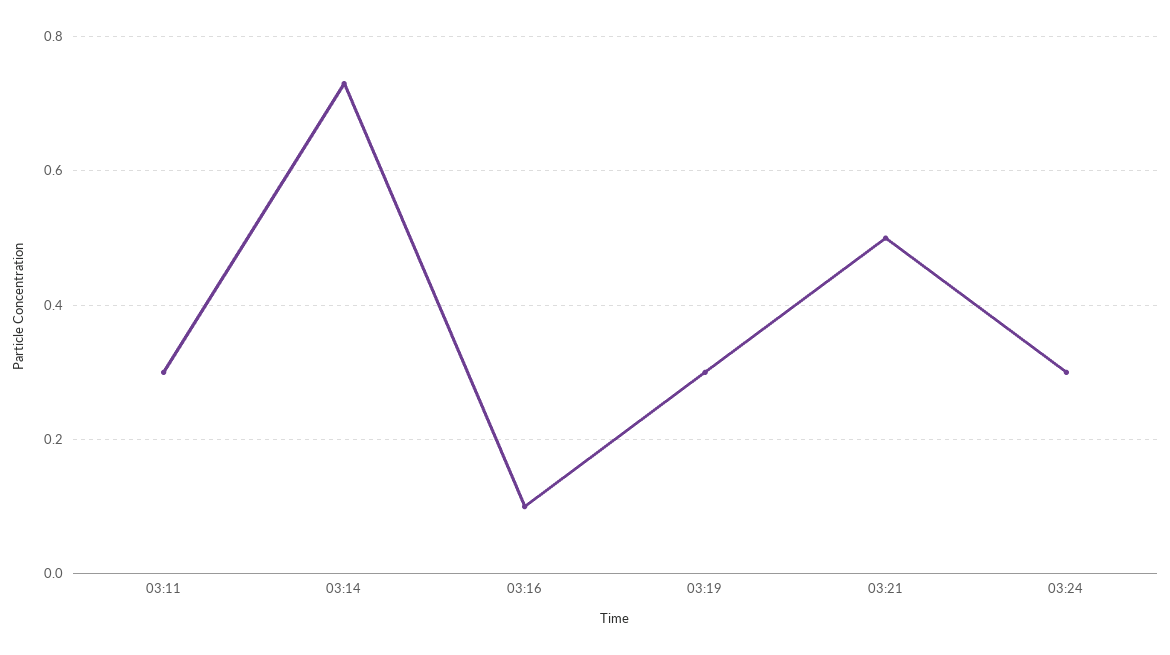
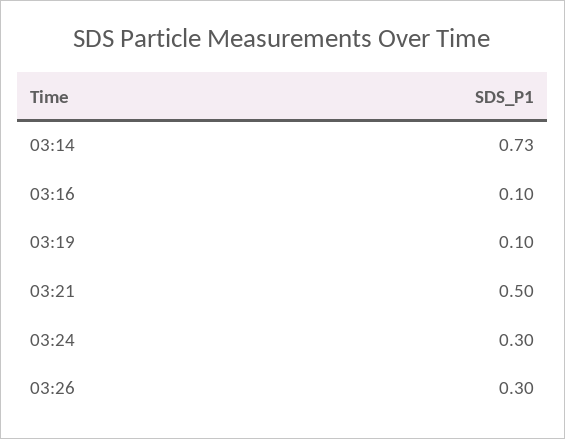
03:11: 0.3 -> none
03:19: 0.3 -> 0.1
03:26: none -> 0.3

